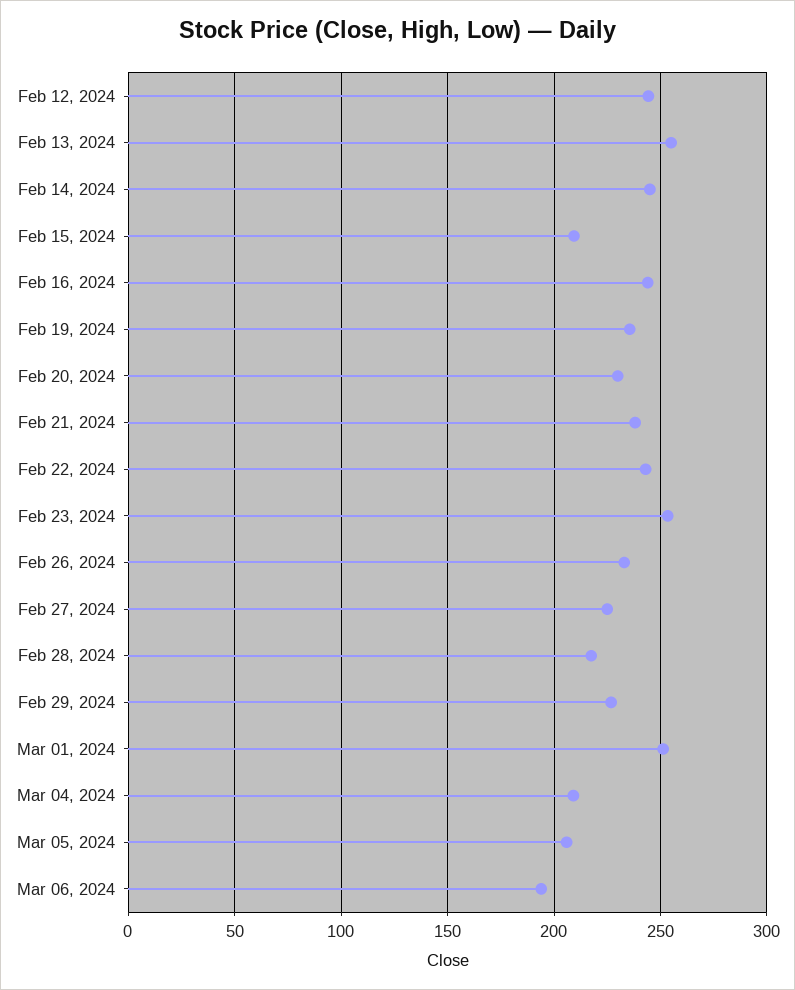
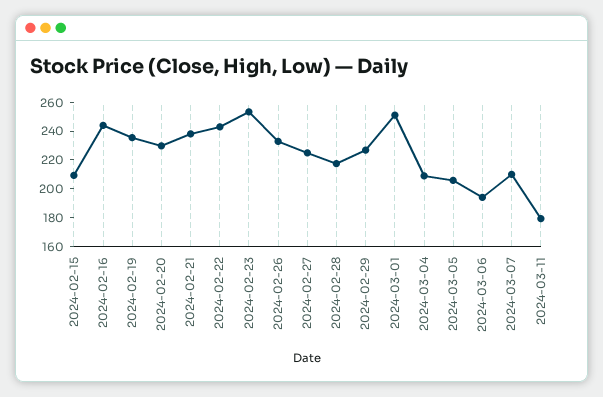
Feb 12, 2024: 245 -> none
Feb 13, 2024: 255 -> none
Feb 14, 2024: 245 -> none
2024-03-07: none -> 210
2024-03-11: none -> 180

